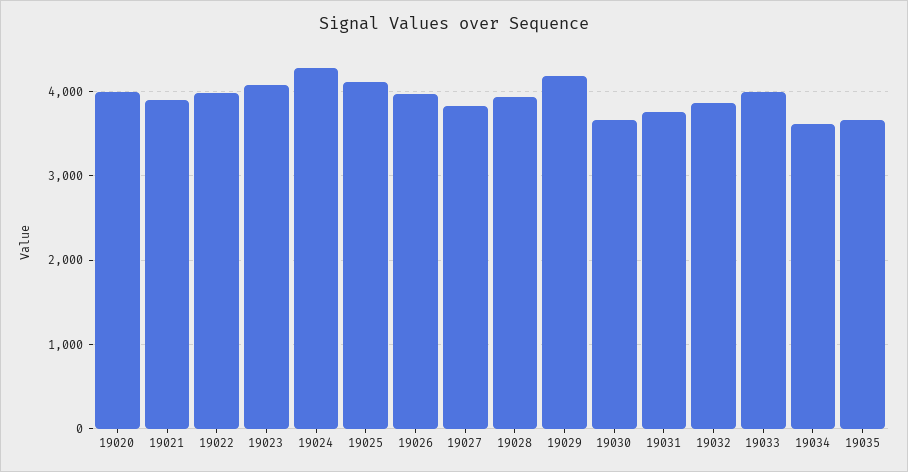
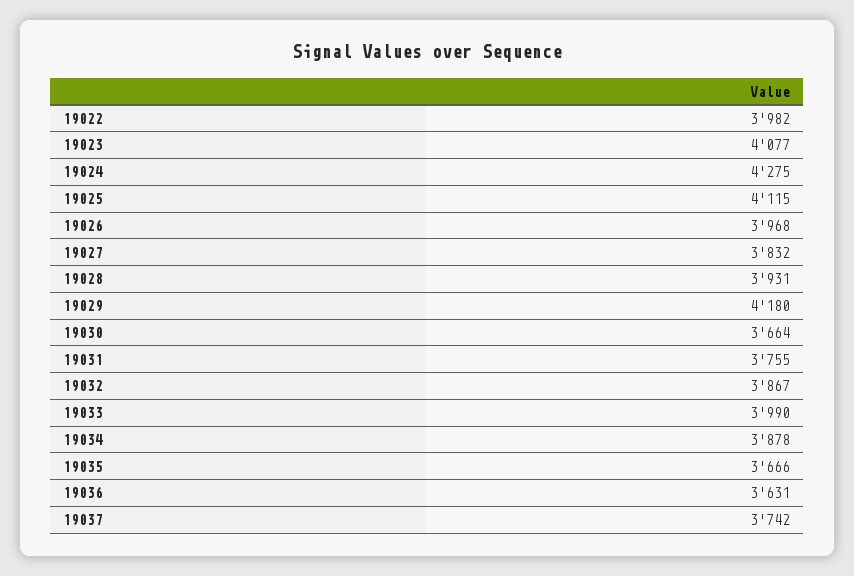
19020: 4000 -> none
19021: 3900 -> none
19034: 3600 -> 3878
19036: none -> 3631
19037: none -> 3742

